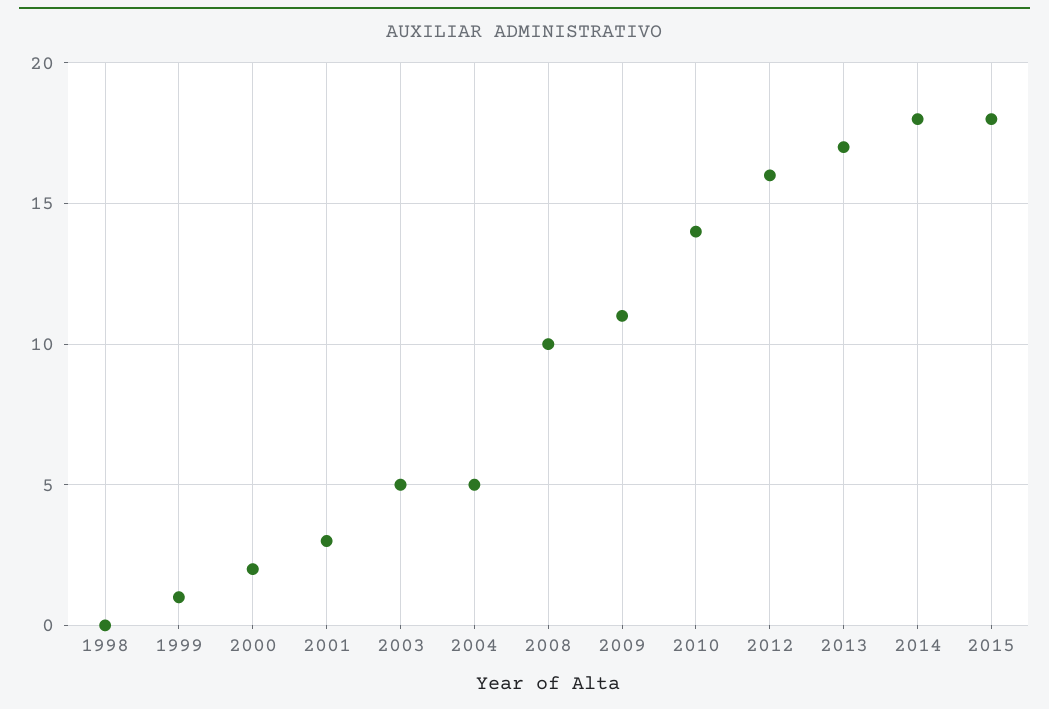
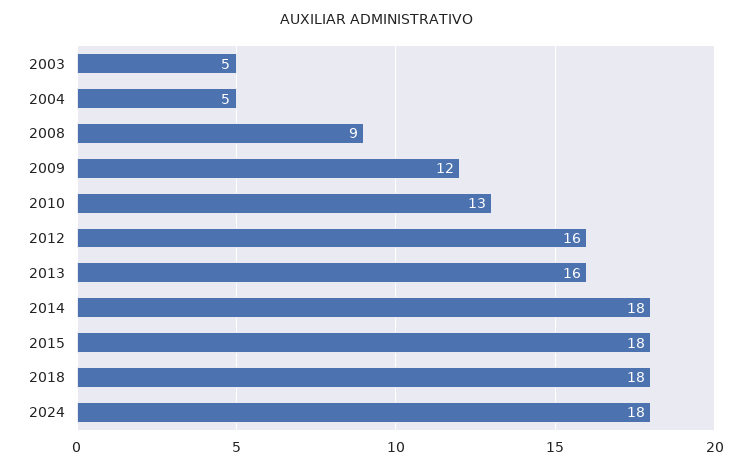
1998: 0 -> none
1999: 1 -> none
2000: 2 -> none
2001: 3 -> none
2008: 10 -> 9
2009: 11 -> 12
2010: 14 -> 13
2013: 17 -> 16
2018: none -> 18
2024: none -> 18

